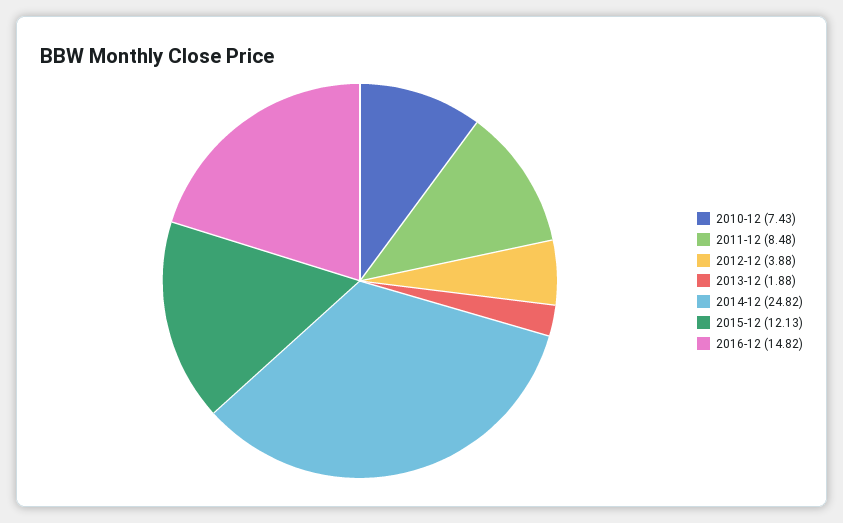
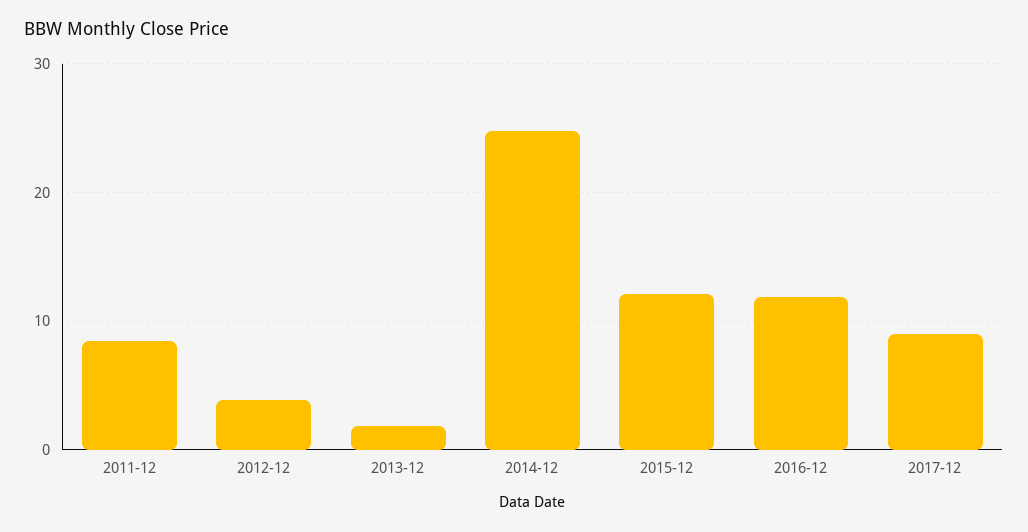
2010-12: 7.43 -> none
2016-12: 14.82 -> 12
2017-12: none -> 9

